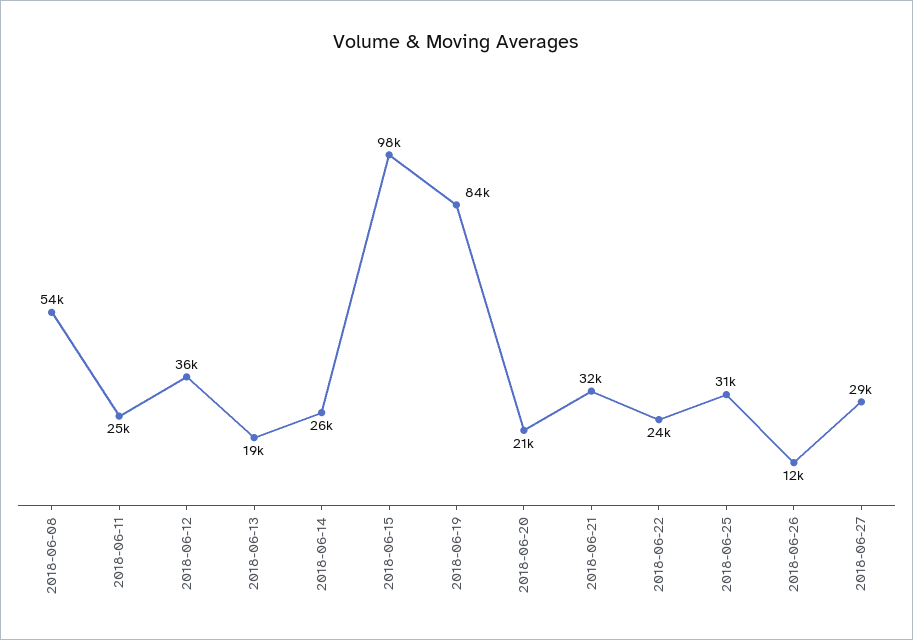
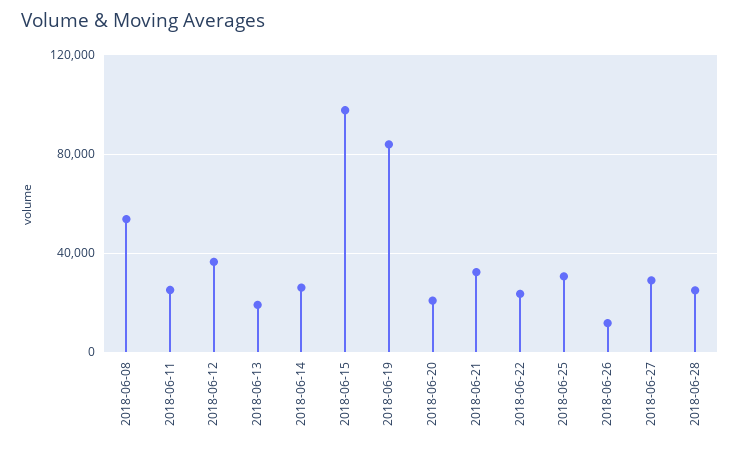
2018-06-28: none -> 25000

